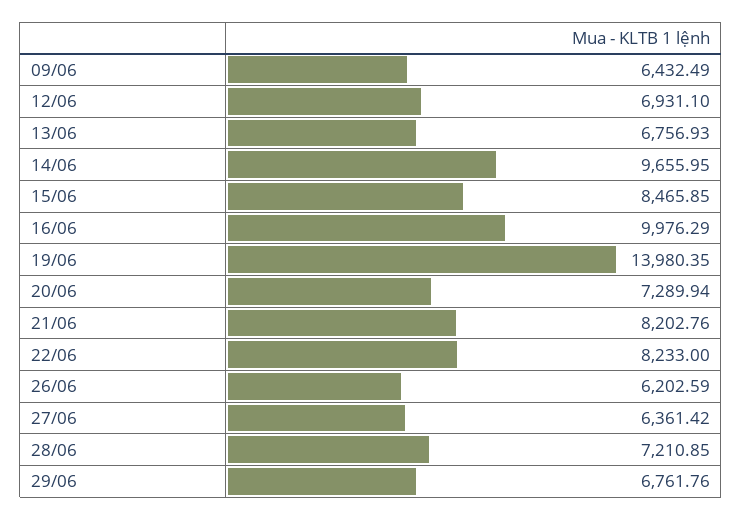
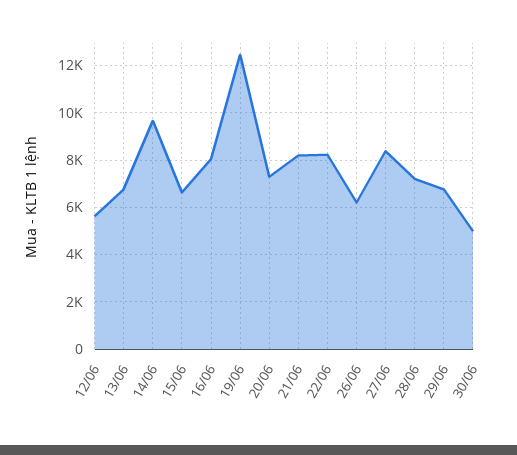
09/06: 6432.49 -> none
12/06: 6931.1 -> 5500
15/06: 8465.85 -> 6500
16/06: 9976.29 -> 8000
19/06: 13980.35 -> 12500
27/06: 6361.42 -> 8500
30/06: none -> 5000

